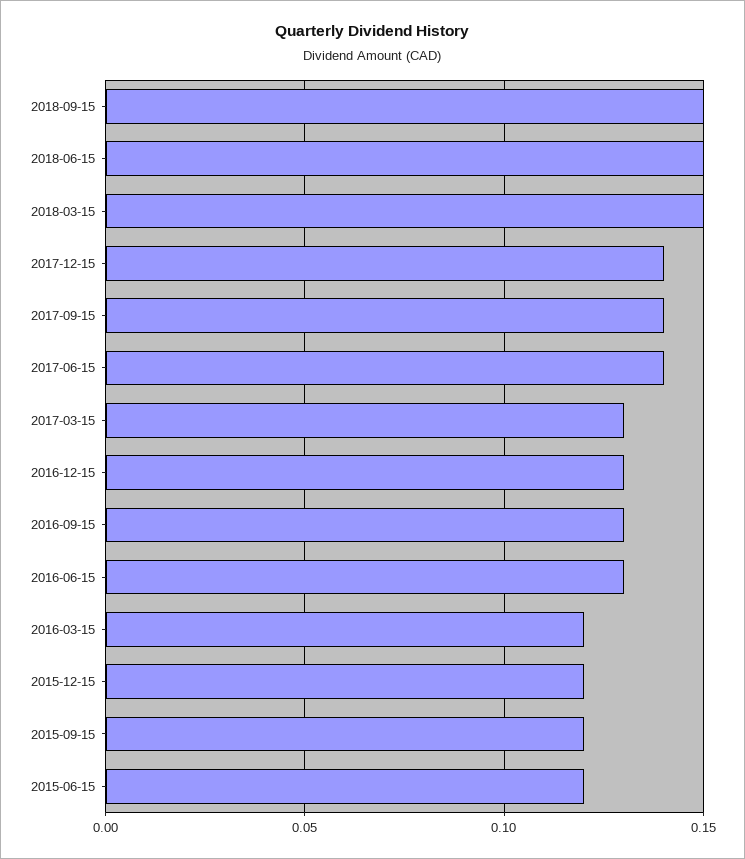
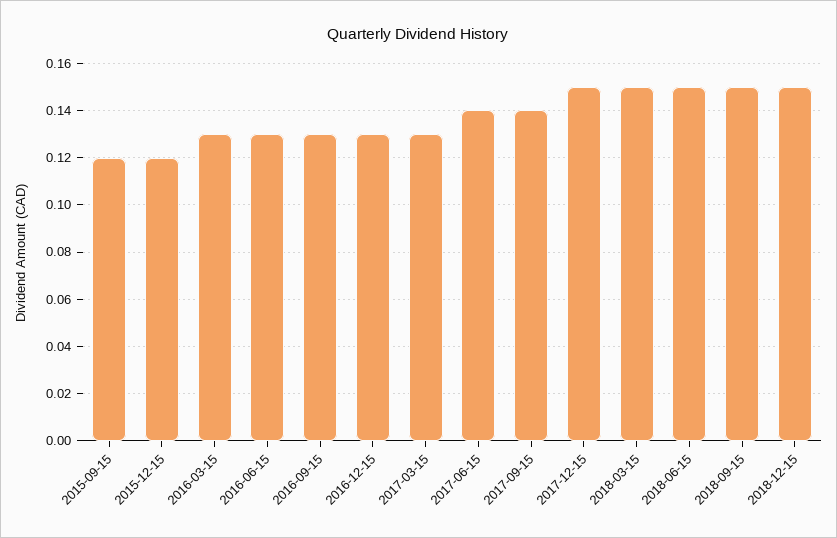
2017-12-15: 0.14 -> 0.15
2016-03-15: 0.12 -> 0.13
2015-06-15: 0.12 -> none
2018-12-15: none -> 0.15

